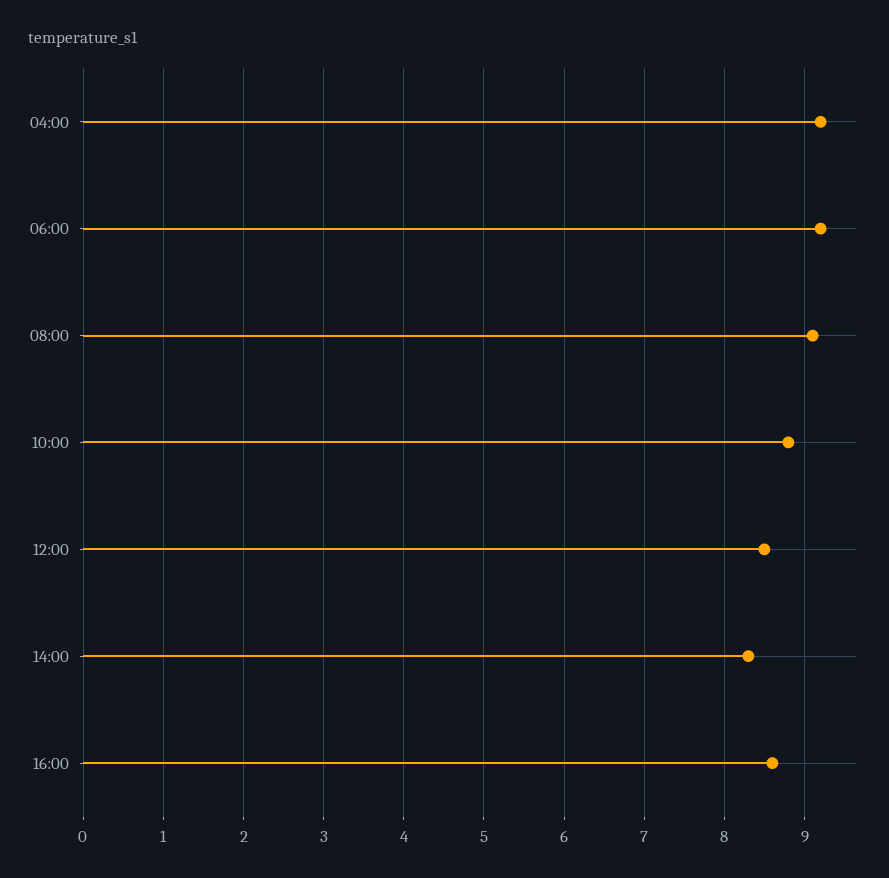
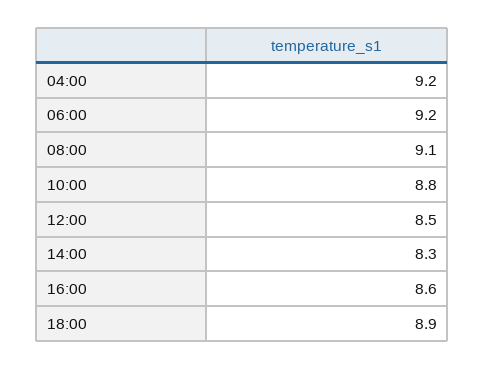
18:00: none -> 8.9

